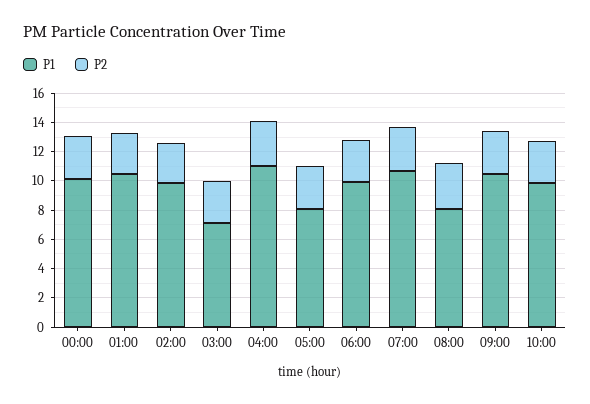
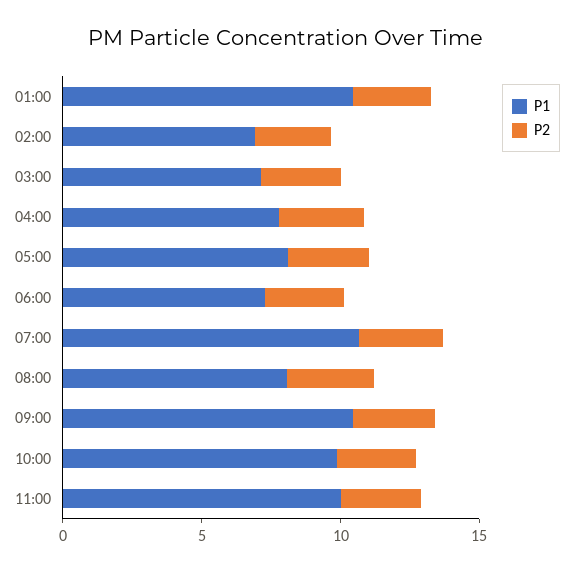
P1, 00:00: 10 -> none
P2, 00:00: 3 -> none
P1, 02:00: 10 -> 7
P1, 04:00: 11 -> 8
P1, 06:00: 10 -> 7
P1, 11:00: none -> 10
P2, 11:00: none -> 3

